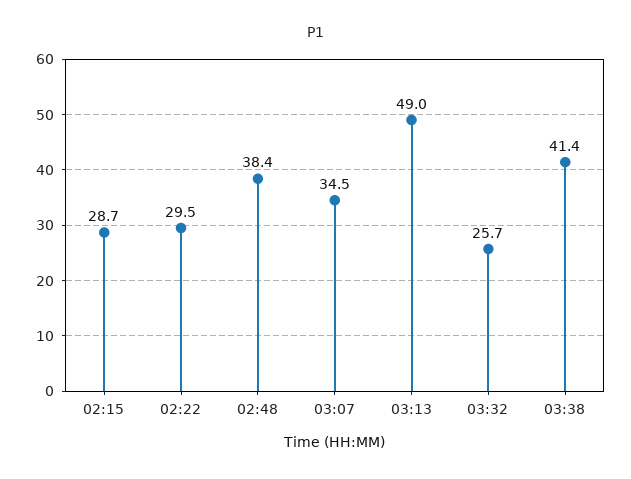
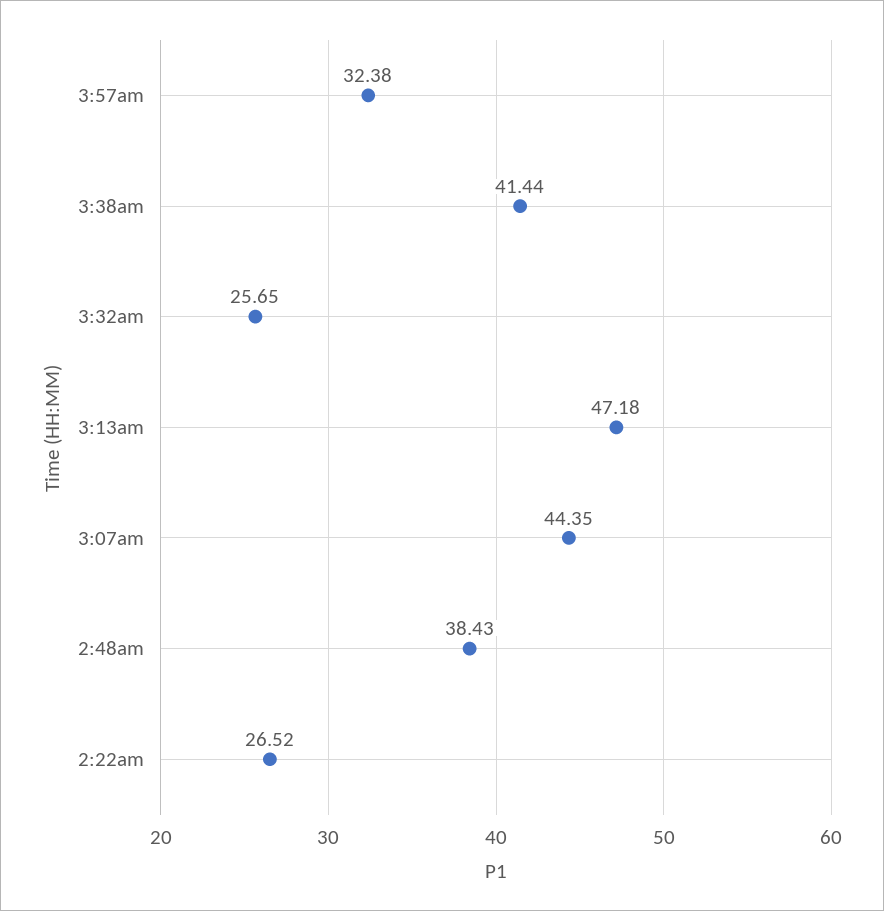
02:15: 28.7 -> none
02:22: 29.5 -> 26.52
03:07: 34.5 -> 44.35
03:13: 49 -> 47.18
3:57am: none -> 32.38

